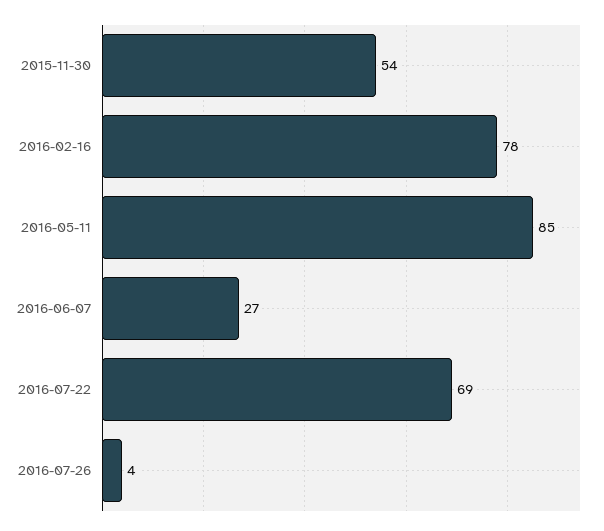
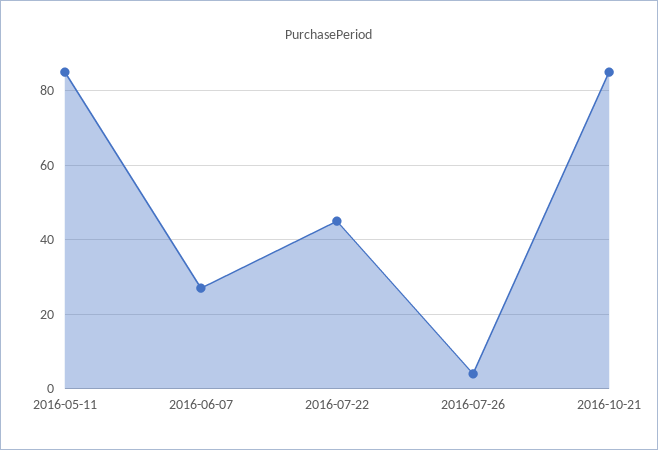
2015-11-30: 54 -> none
2016-02-16: 78 -> none
2016-07-22: 69 -> 45
2016-10-21: none -> 85

